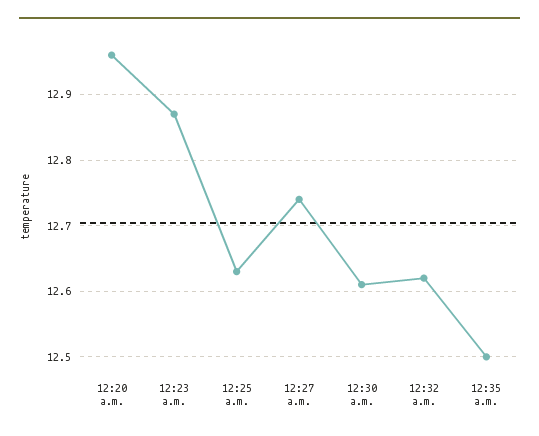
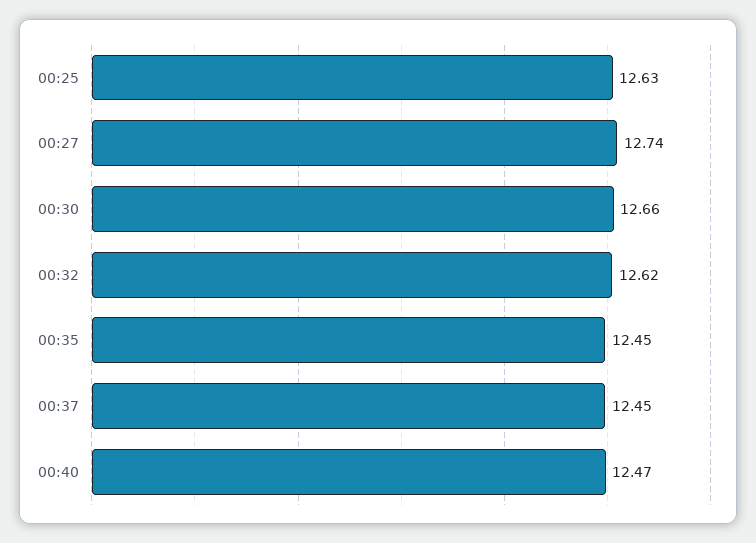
12:20 a.m.: 12.96 -> none
12:23 a.m.: 12.87 -> none
12:30 a.m.: 12.61 -> 12.66
12:35 a.m.: 12.5 -> 12.45
00:37: none -> 12.45
00:40: none -> 12.47

